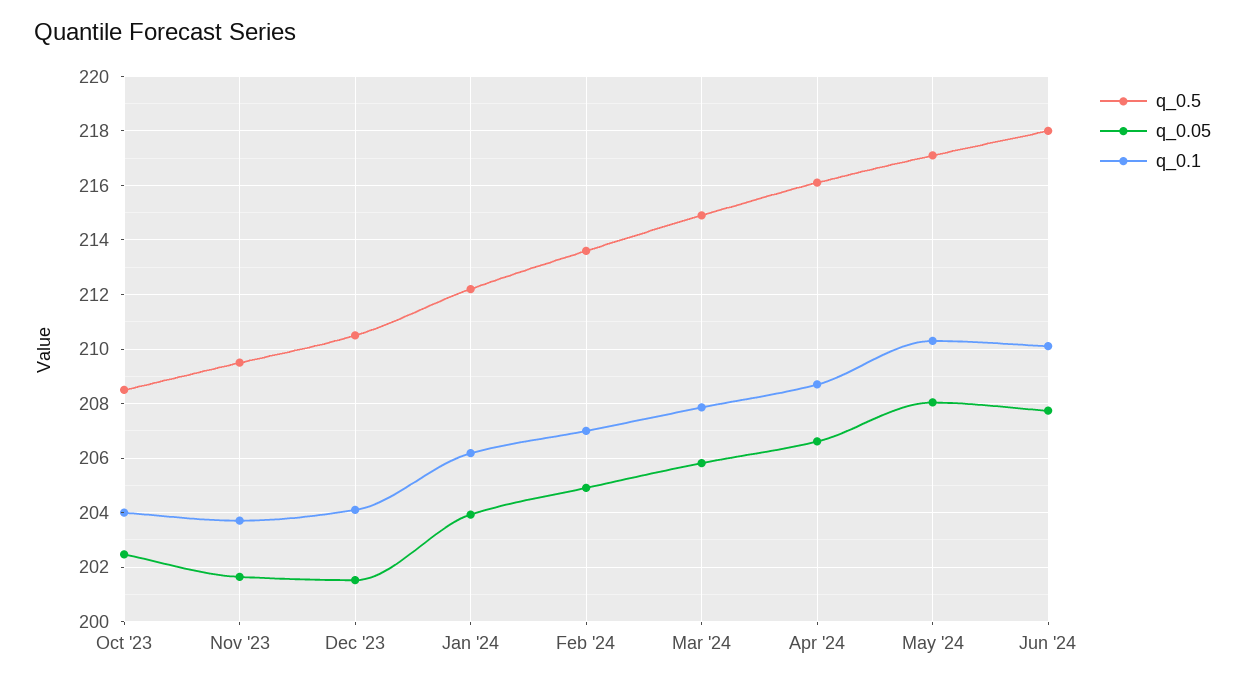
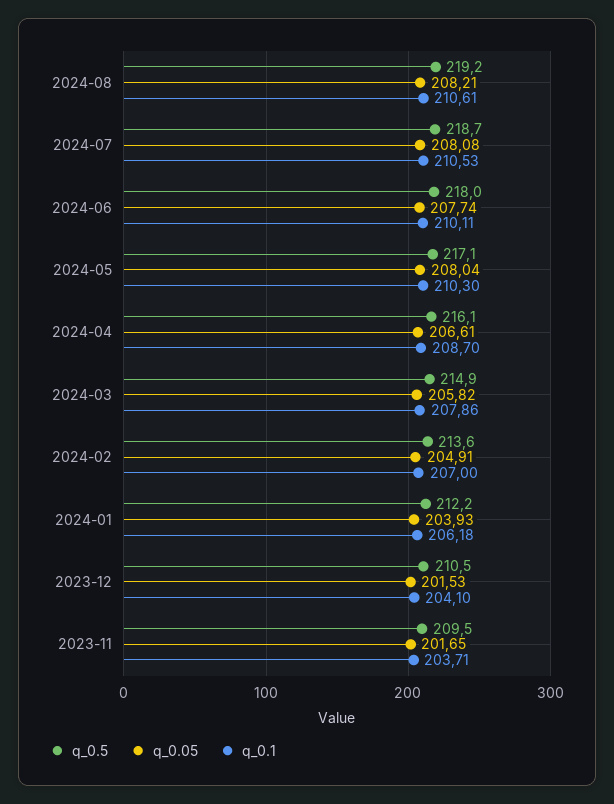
q_0.5, Oct '23: 208.5 -> none
q_0.05, Oct '23: 202.5 -> none
q_0.1, Oct '23: 204 -> none
q_0.5, 2024-08: none -> 219.2
q_0.05, 2024-08: none -> 208.21
q_0.1, 2024-08: none -> 210.61
q_0.5, 2024-07: none -> 218.7
q_0.05, 2024-07: none -> 208.08
q_0.1, 2024-07: none -> 210.53

